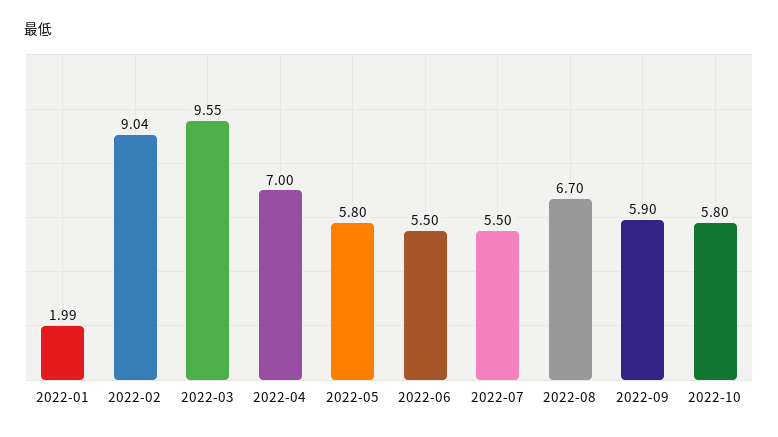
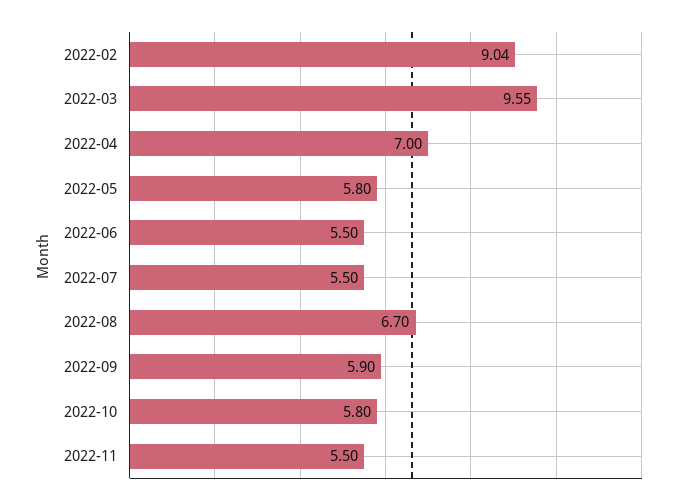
2022-01: 1.99 -> none
2022-11: none -> 5.5

